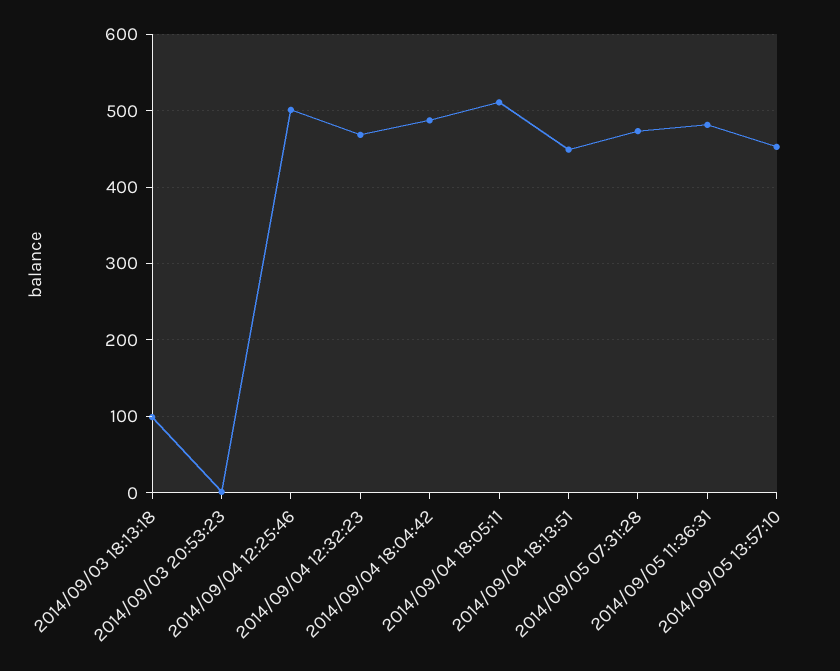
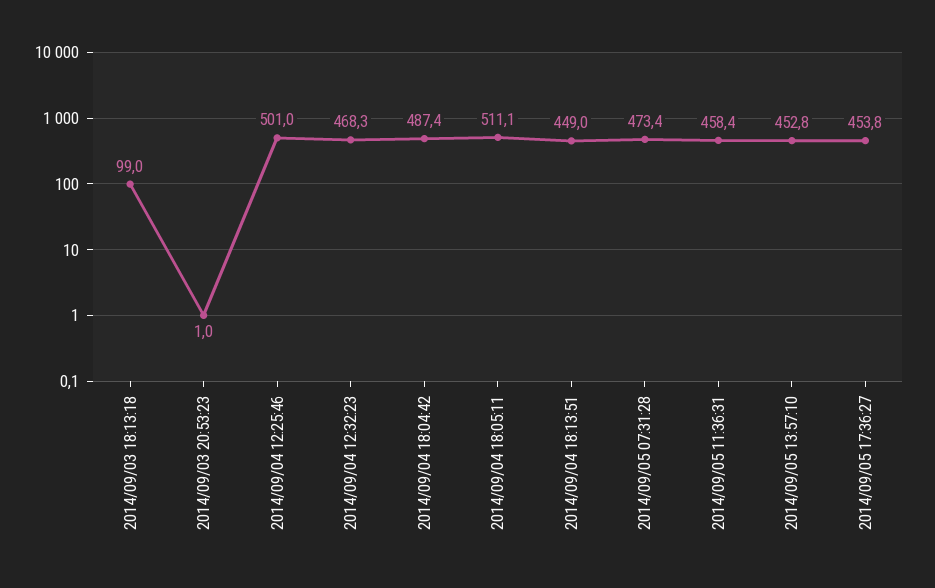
2014/09/05 11:36:31: 480 -> 458.4
2014/09/05 17:36:27: none -> 453.8

